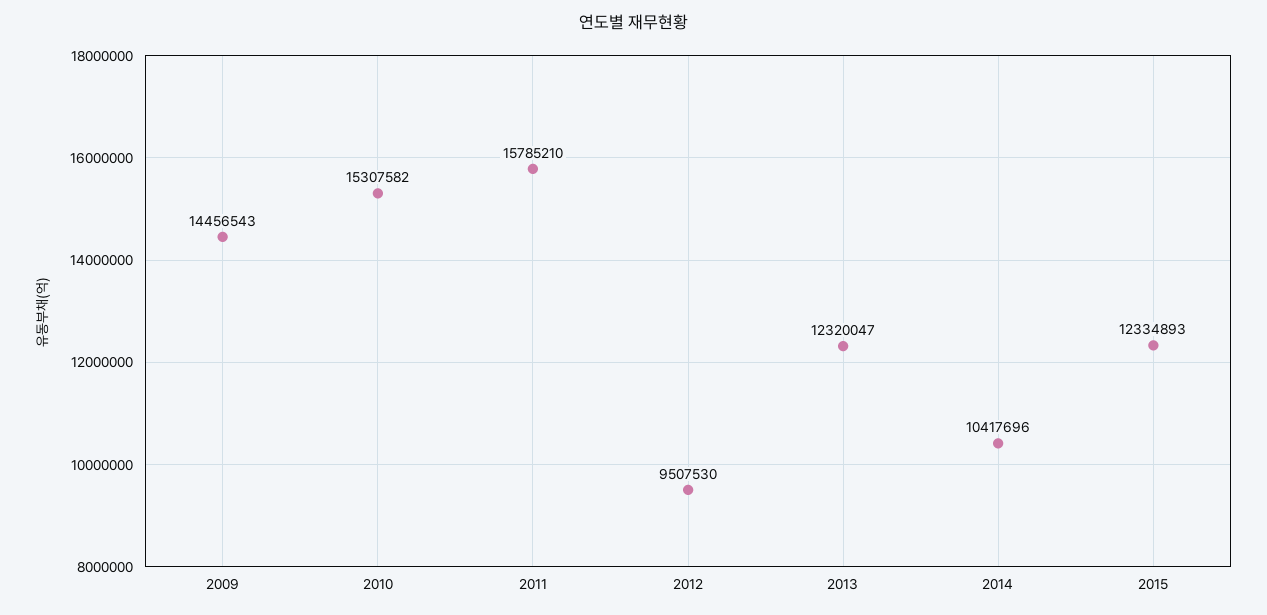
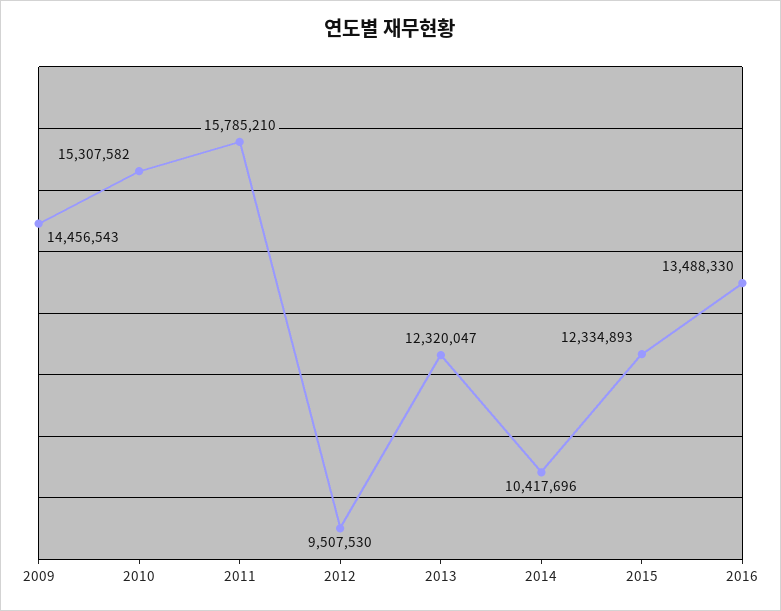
2016: none -> 13488330

